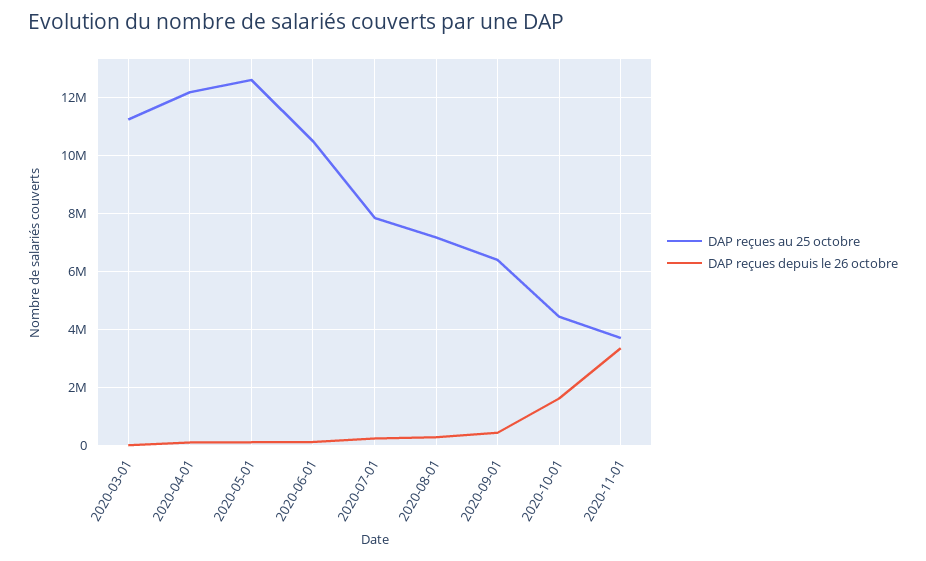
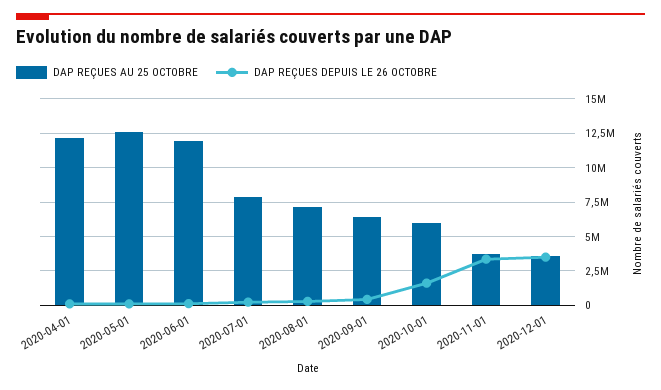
DAP reçues au 25 octobre, 2020-03-01: 11250000 -> none
DAP reçues depuis le 26 octobre, 2020-03-01: 0 -> none
DAP reçues au 25 octobre, 2020-06-01: 10500000 -> 12000000
DAP reçues au 25 octobre, 2020-10-01: 4500000 -> 6000000
DAP reçues au 25 octobre, 2020-12-01: none -> 3500000
DAP reçues depuis le 26 octobre, 2020-12-01: none -> 3500000

